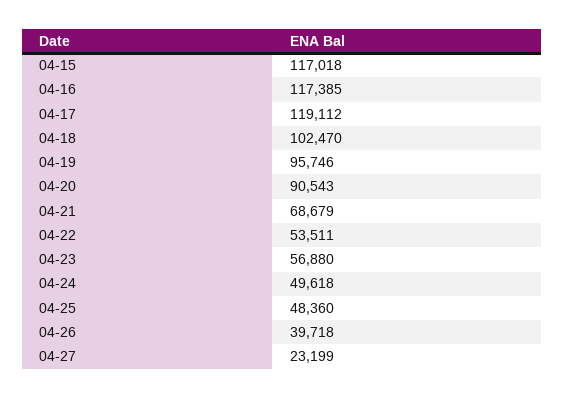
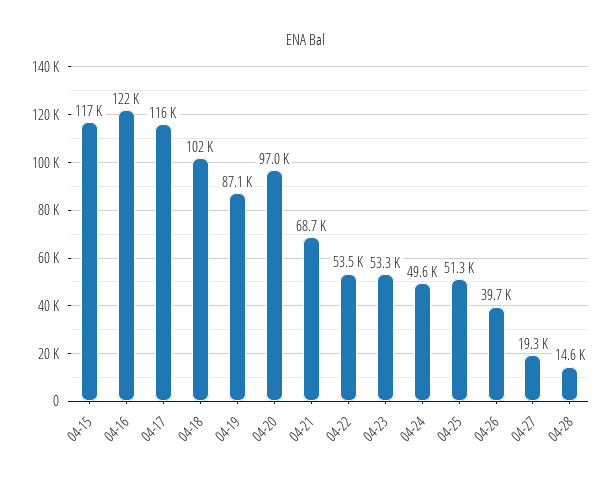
04-16: 117385 -> 122000
04-17: 119112 -> 116000
04-19: 95746 -> 87100
04-20: 90543 -> 97000
04-23: 56880 -> 53300
04-25: 48360 -> 51300
04-27: 23199 -> 19300
04-28: none -> 14600

